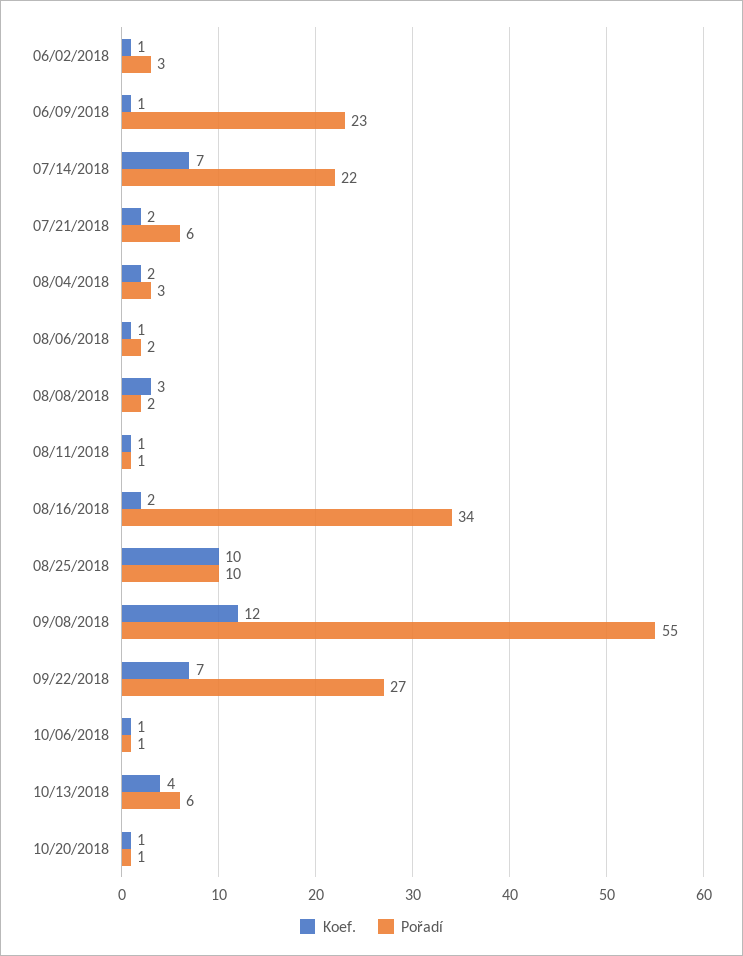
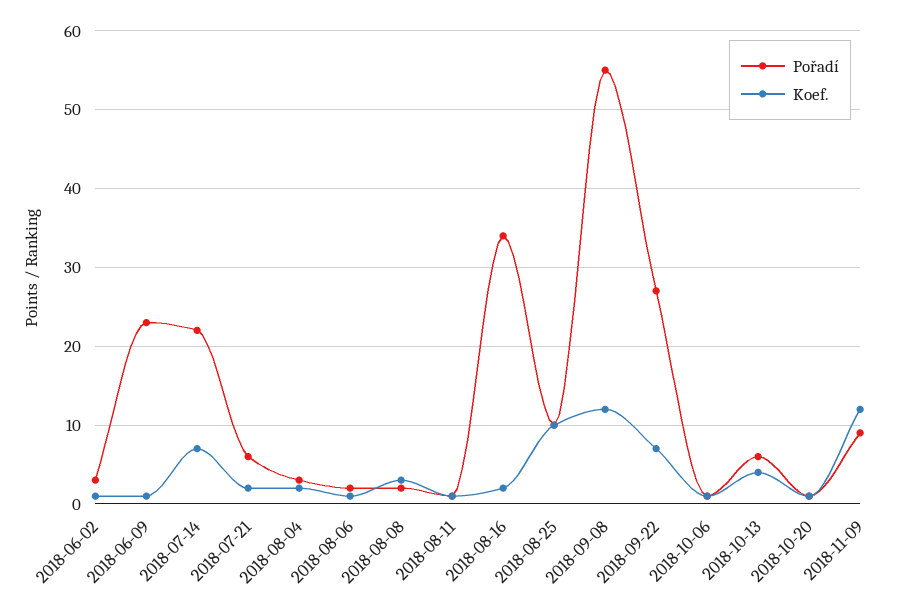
Pořadí, 2018-11-09: none -> 9
Koef., 2018-11-09: none -> 12

